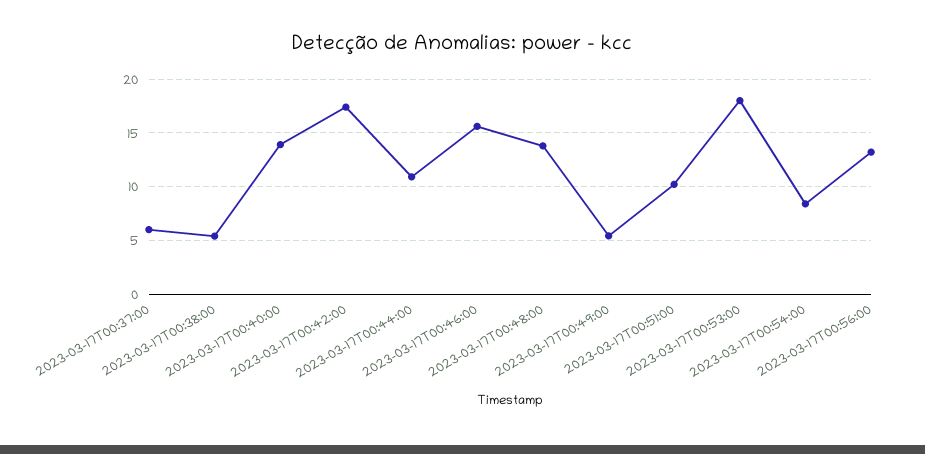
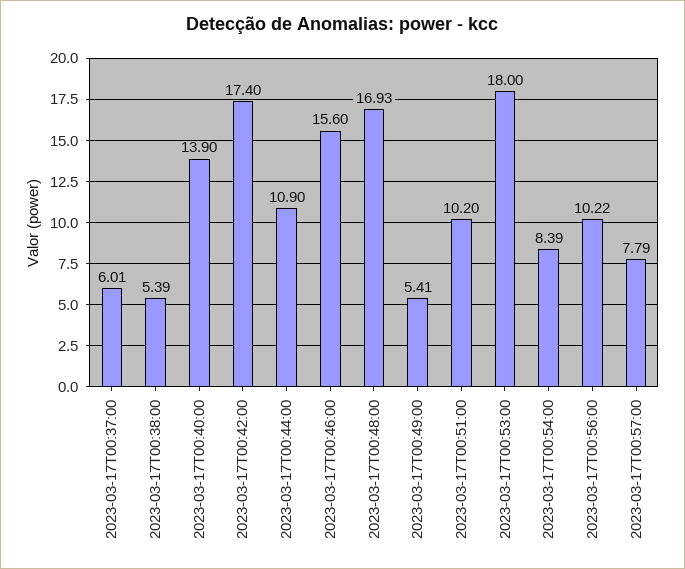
2023-03-17T00:48:00: 14 -> 16.93
2023-03-17T00:56:00: 13 -> 10.22
2023-03-17T00:57:00: none -> 7.79

